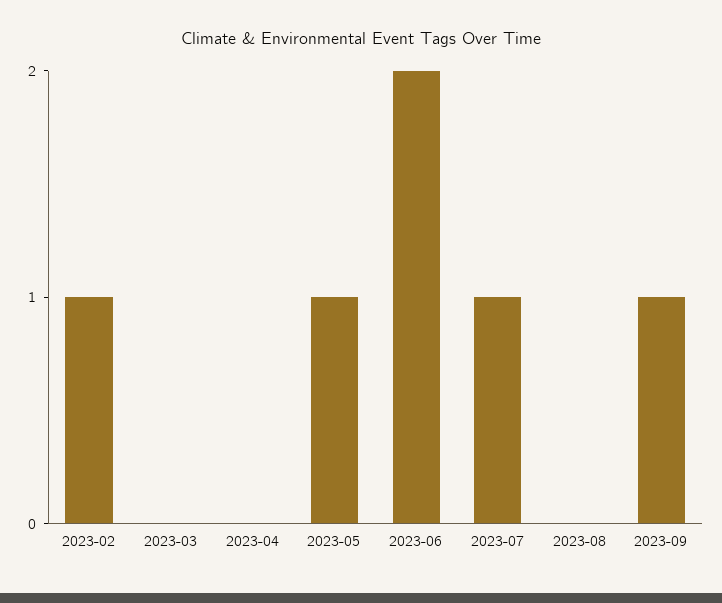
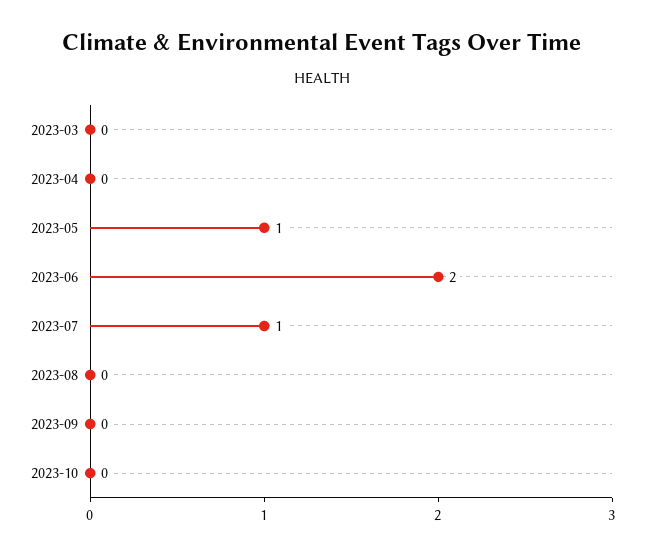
2023-02: 1 -> none
2023-09: 1 -> 0
2023-10: none -> 0

